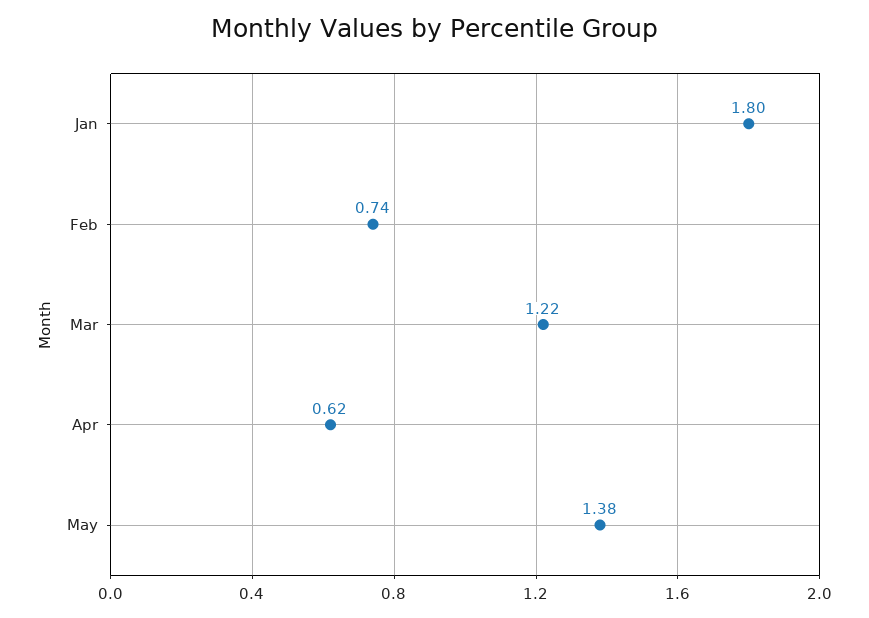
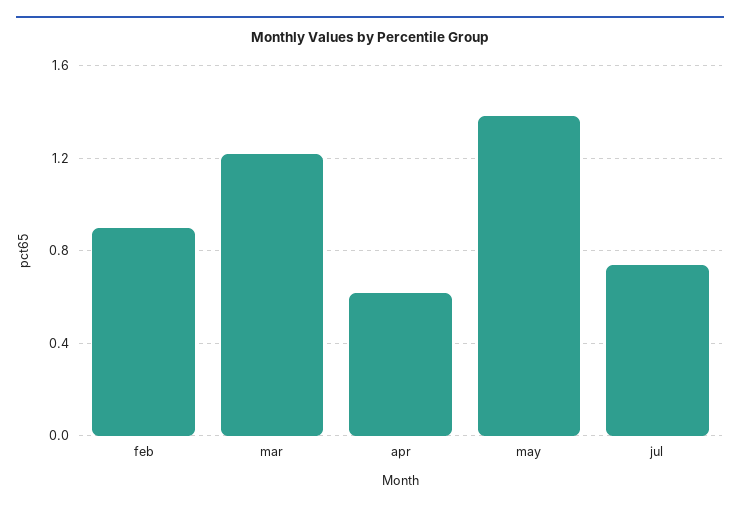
Jan: 1.8 -> none
Feb: 0.74 -> 0.9
jul: none -> 0.75

